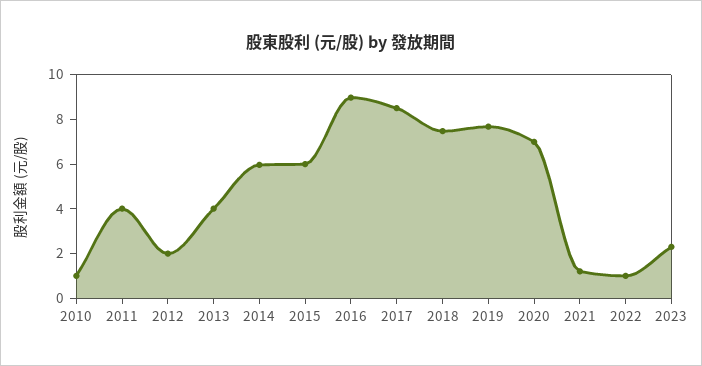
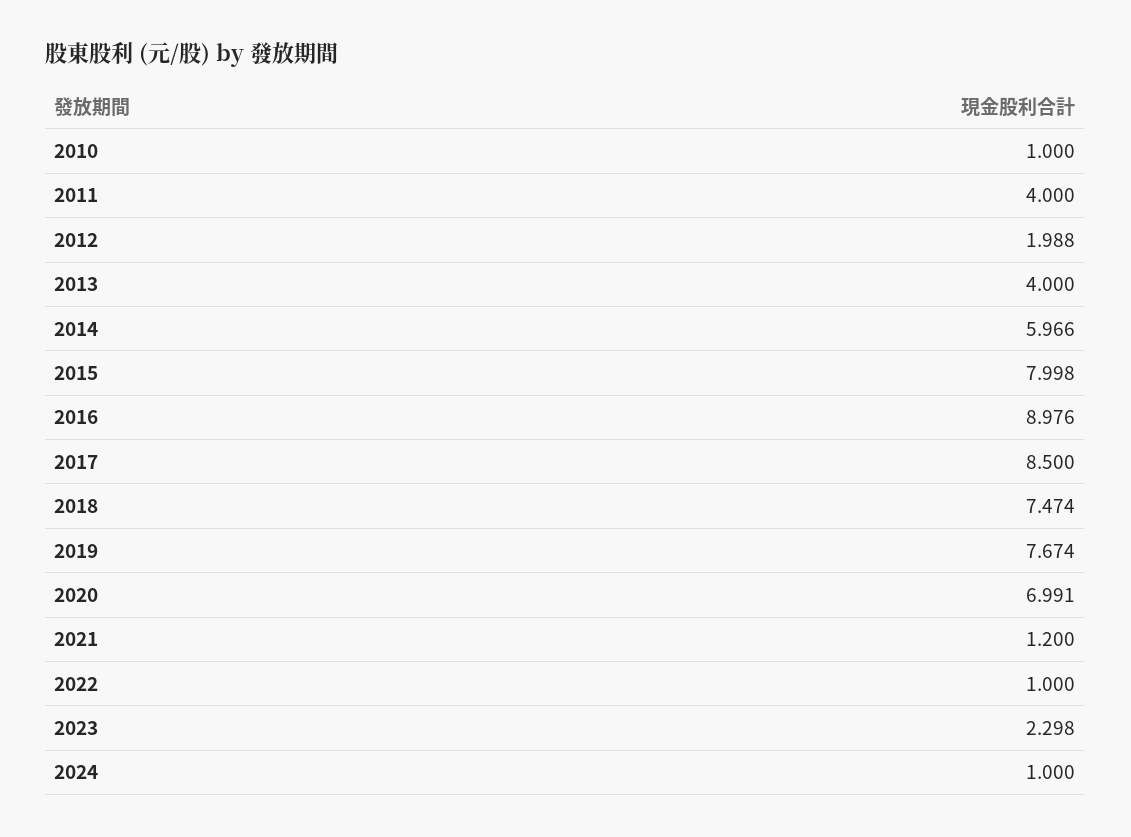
2015: 6 -> 7.998
2024: none -> 1

